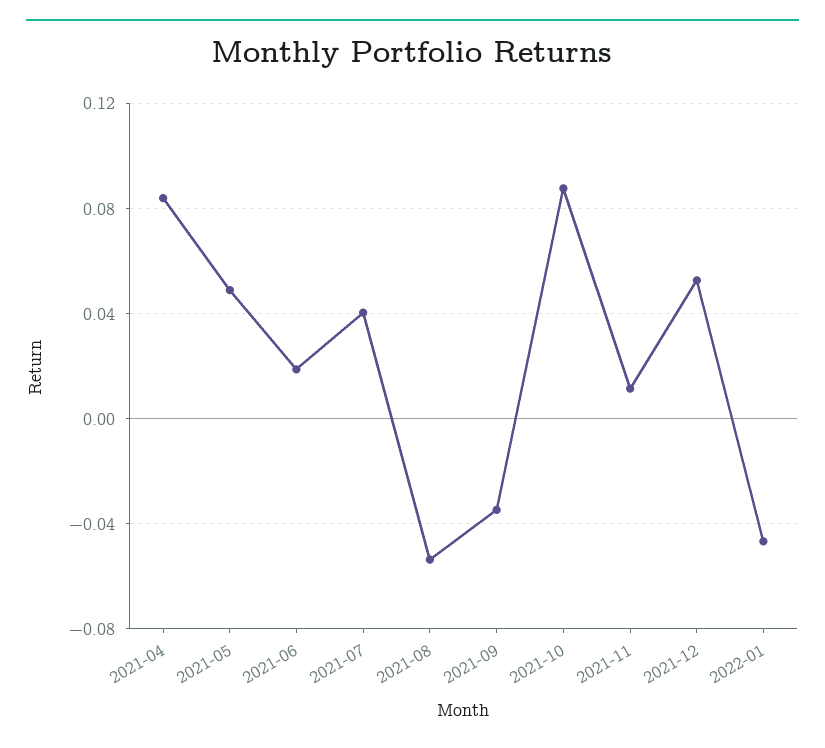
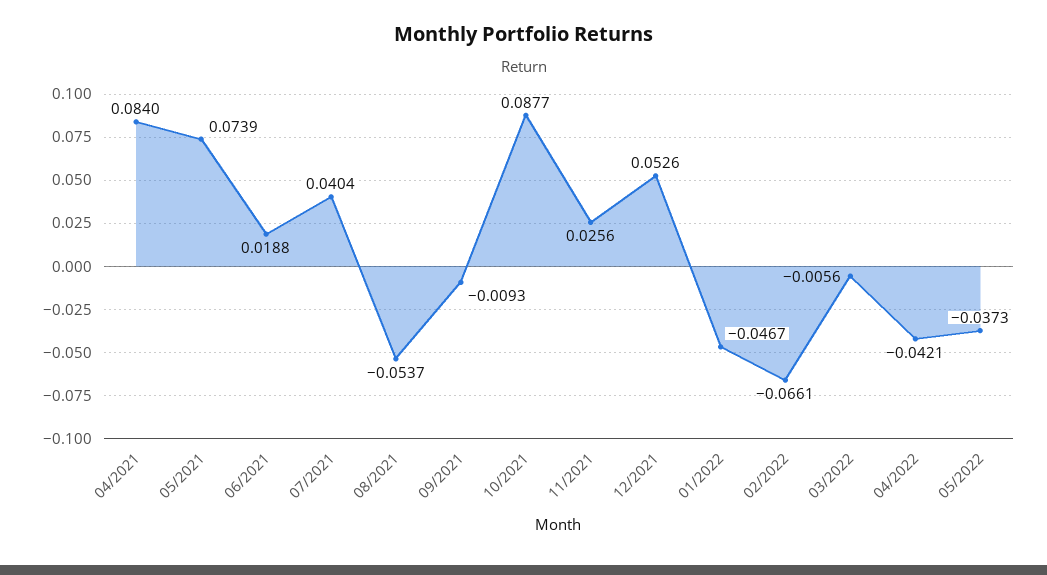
2021-05: 0.05 -> 0.0739
2021-09: -0.035 -> -0.0093
2021-11: 0.01 -> 0.0256
02/2022: none -> -0.0661
03/2022: none -> -0.0056
04/2022: none -> -0.0421
05/2022: none -> -0.0373

